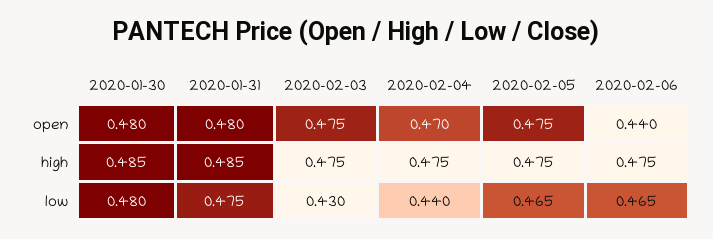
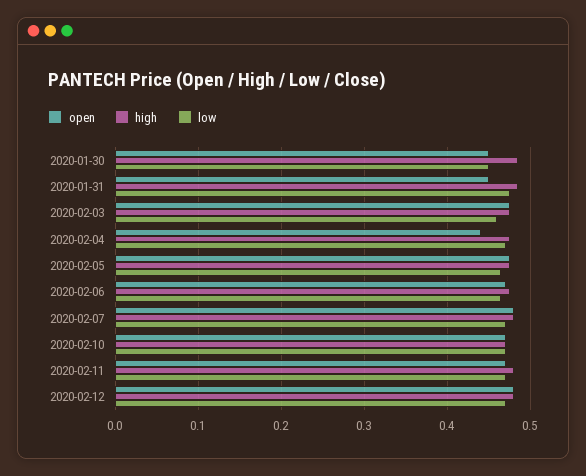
open, 2020-01-30: 0.48 -> 0.45
open, 2020-01-31: 0.48 -> 0.45
open, 2020-02-04: 0.47 -> 0.44
open, 2020-02-06: 0.44 -> 0.47
low, 2020-01-30: 0.48 -> 0.45
low, 2020-02-03: 0.43 -> 0.46
low, 2020-02-04: 0.44 -> 0.47
open, 2020-02-07: none -> 0.48
high, 2020-02-07: none -> 0.48
low, 2020-02-07: none -> 0.47
open, 2020-02-10: none -> 0.47
high, 2020-02-10: none -> 0.47
low, 2020-02-10: none -> 0.47
open, 2020-02-11: none -> 0.47
high, 2020-02-11: none -> 0.48
low, 2020-02-11: none -> 0.47
open, 2020-02-12: none -> 0.48
high, 2020-02-12: none -> 0.48
low, 2020-02-12: none -> 0.47

